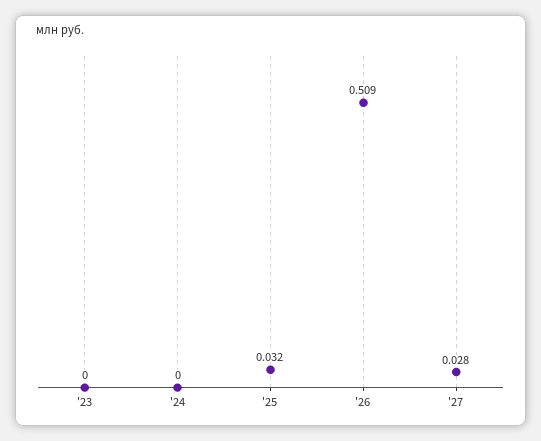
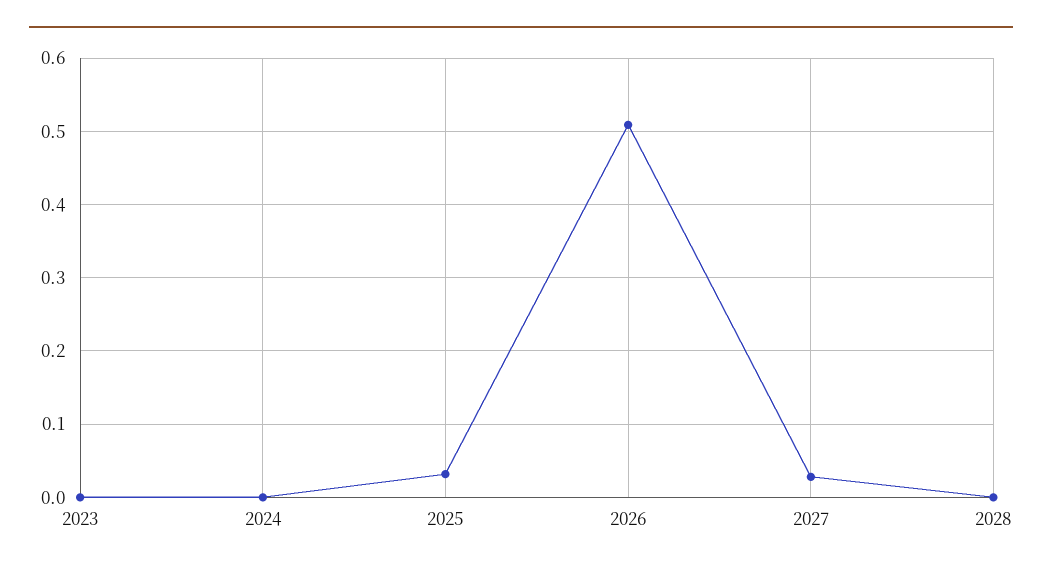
2028: none -> 0

